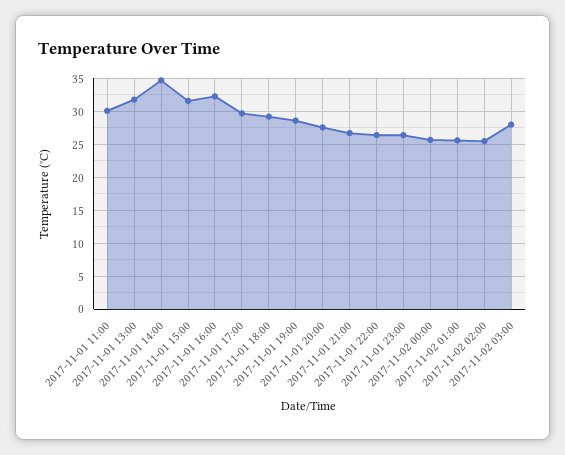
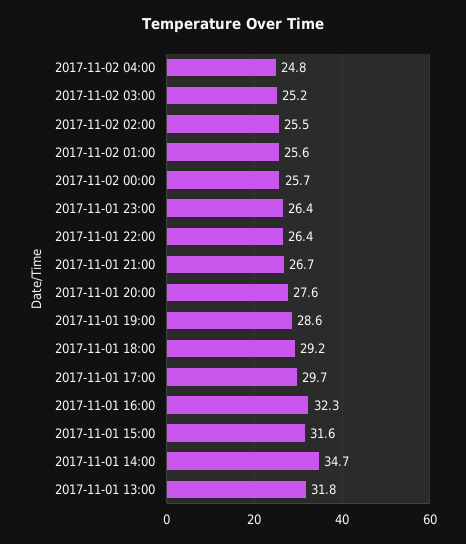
2017-11-01 11:00: 30 -> none
2017-11-02 03:00: 28 -> 25.2
2017-11-02 04:00: none -> 24.8

